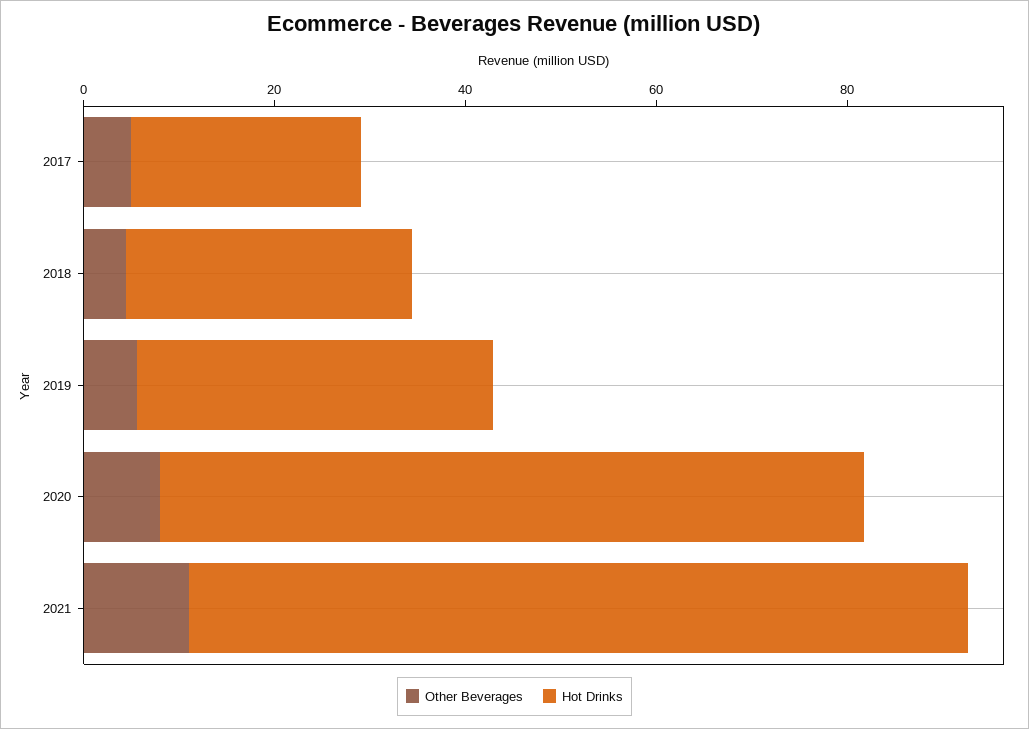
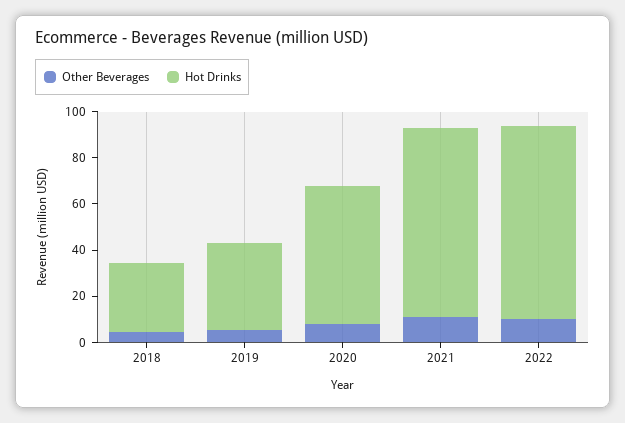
Other Beverages, 2017: 5 -> none
Hot Drinks, 2017: 25 -> none
Hot Drinks, 2020: 75 -> 60
Other Beverages, 2022: none -> 10
Hot Drinks, 2022: none -> 85

